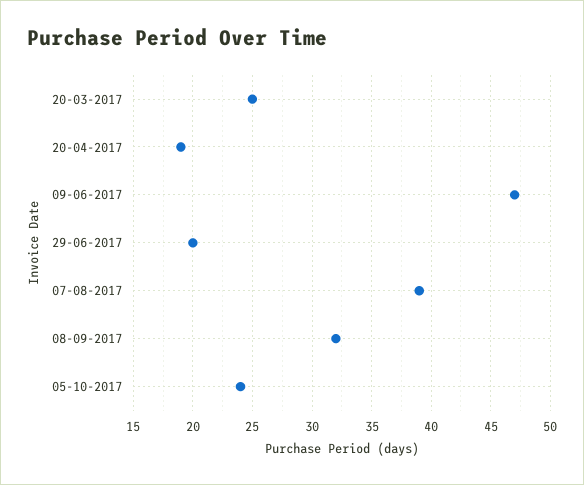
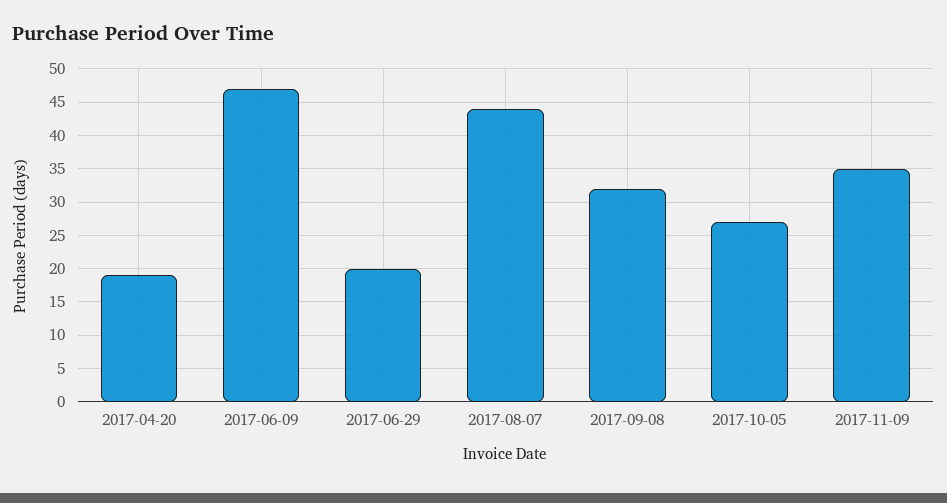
20-03-2017: 25 -> none
07-08-2017: 39 -> 44
05-10-2017: 24 -> 27
2017-11-09: none -> 35

